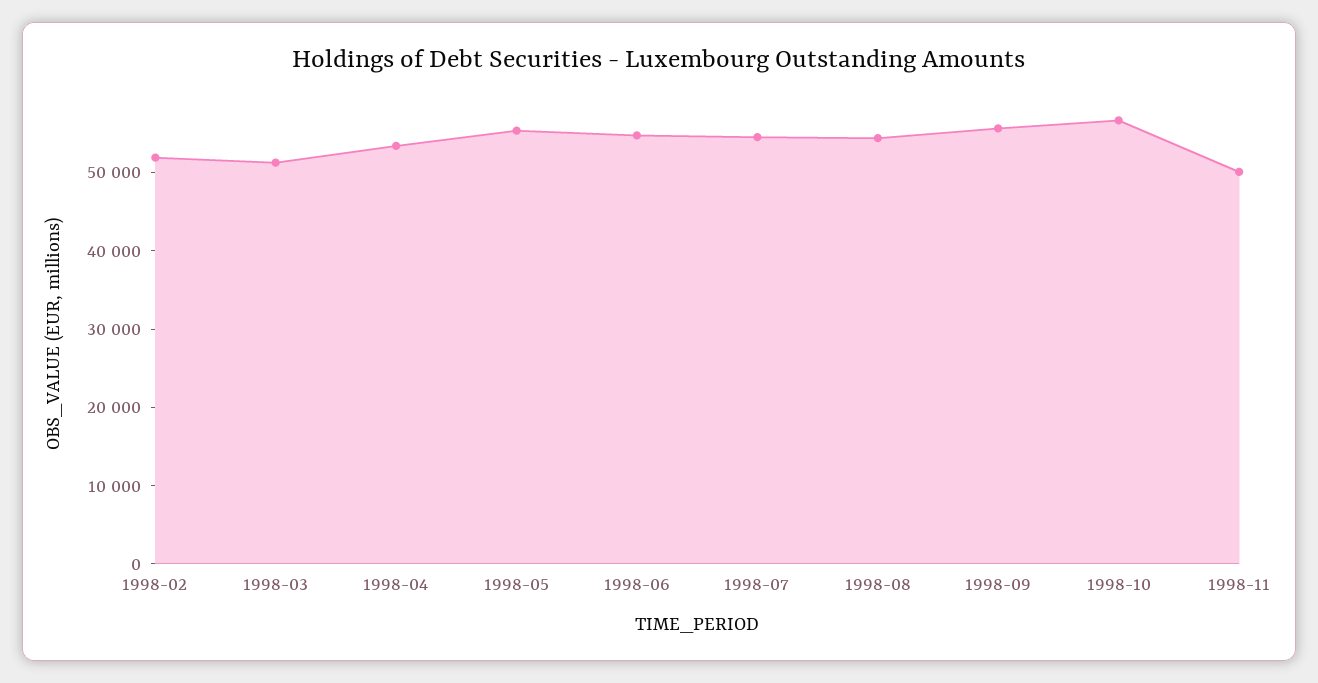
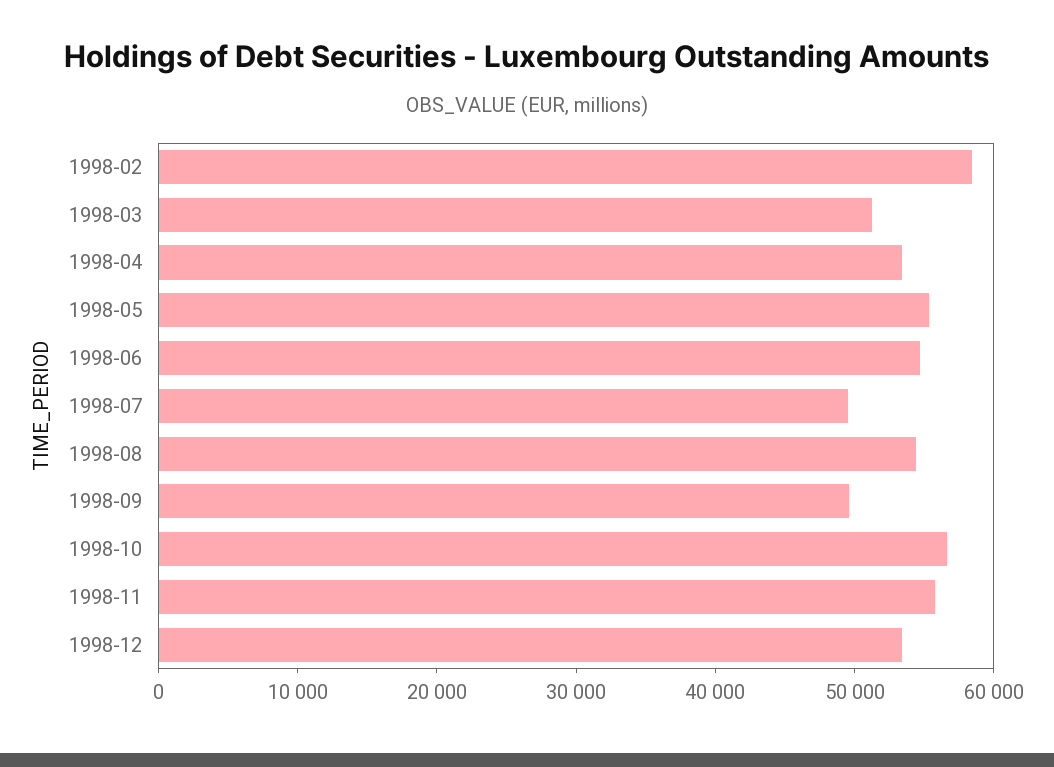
1998-02: 52000 -> 58000
1998-07: 54000 -> 50000
1998-09: 56000 -> 50000
1998-11: 50000 -> 56000
1998-12: none -> 54000

